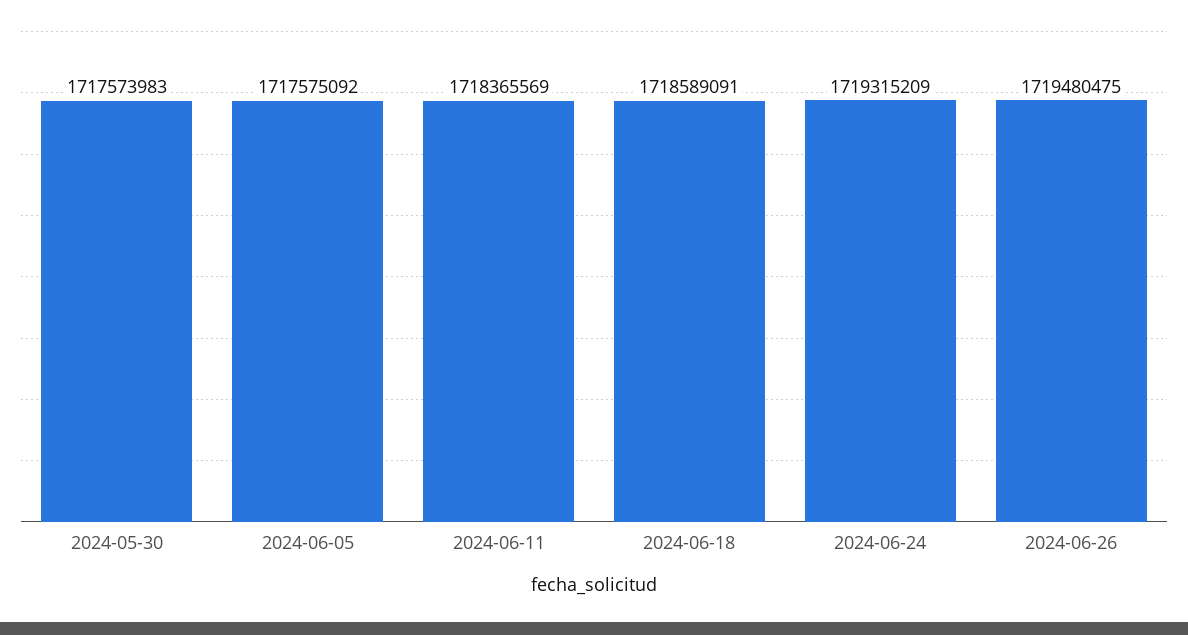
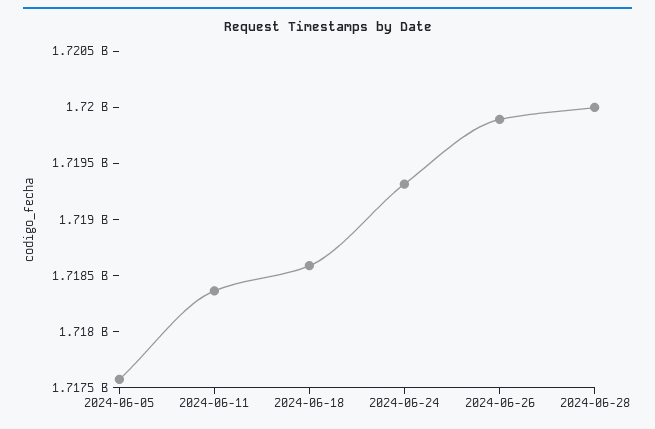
2024-05-30: 1717573983 -> none
2024-06-26: 1719480475 -> 1719900000
2024-06-28: none -> 1720000000

